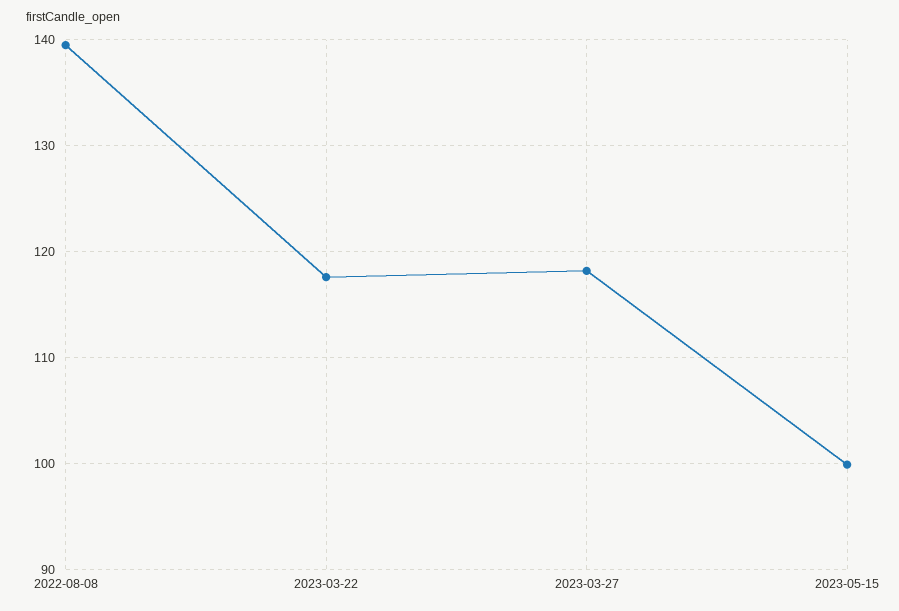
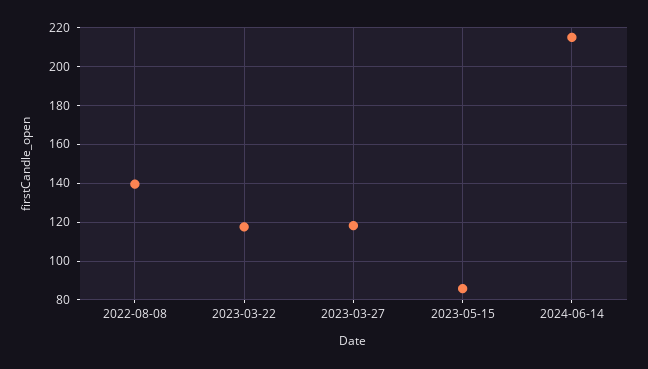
2023-05-15: 100 -> 85
2024-06-14: none -> 215

